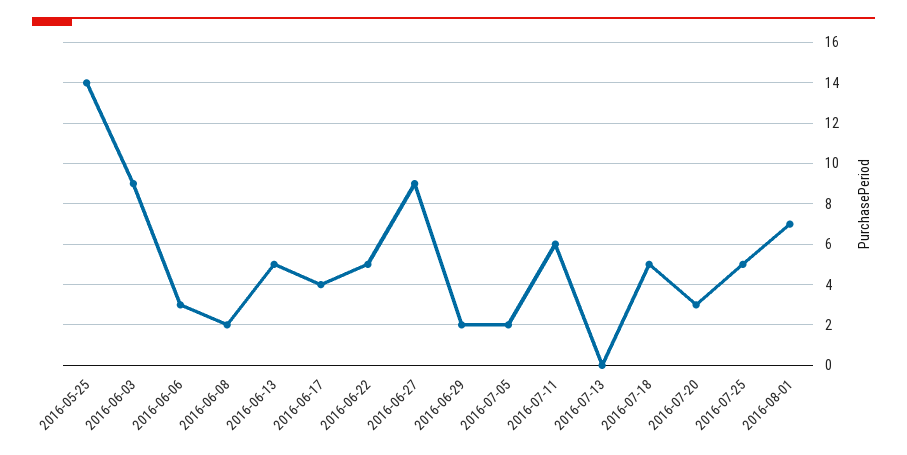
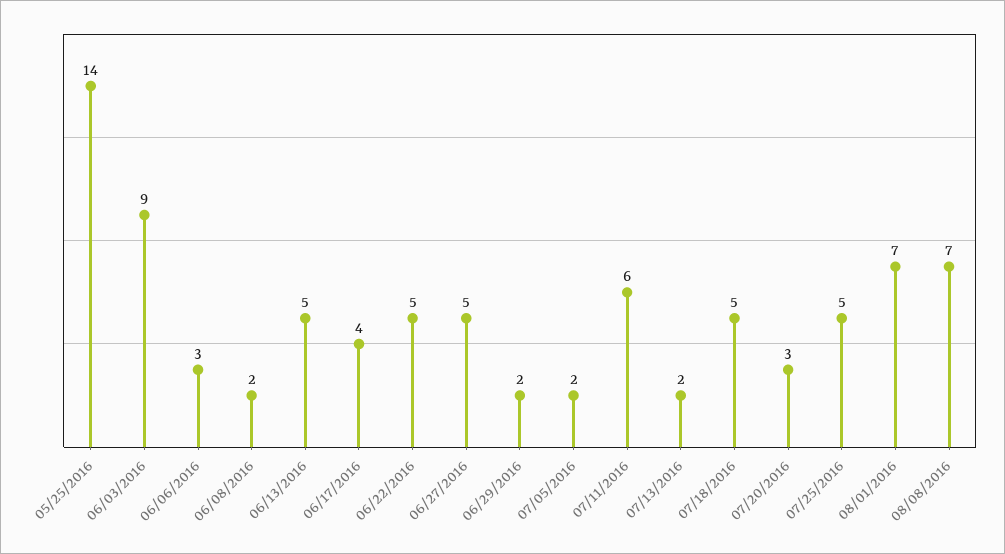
2016-06-27: 9 -> 5
2016-07-13: 0 -> 2
08/08/2016: none -> 7

